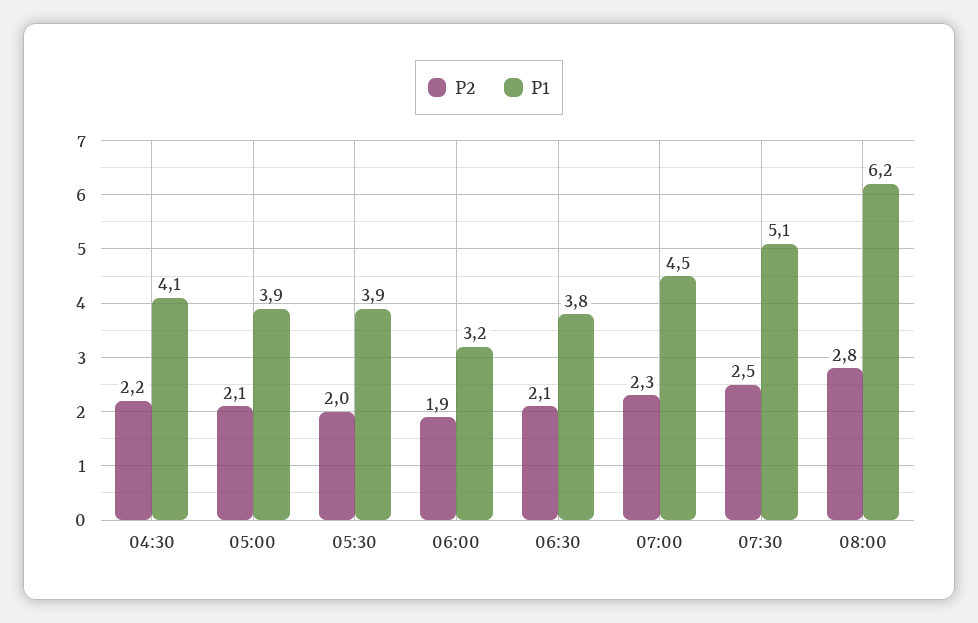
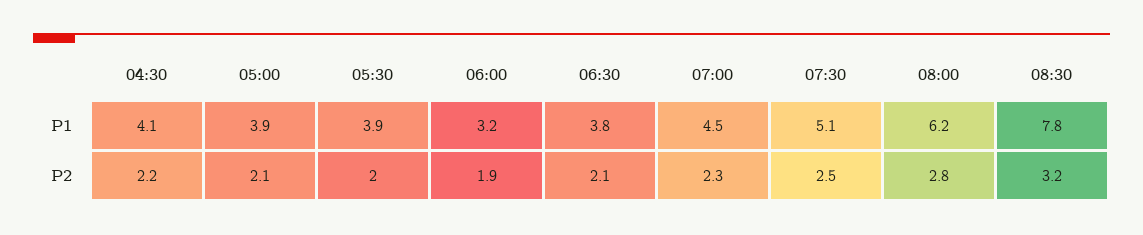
P1, 08:30: none -> 7.8
P2, 08:30: none -> 3.2

